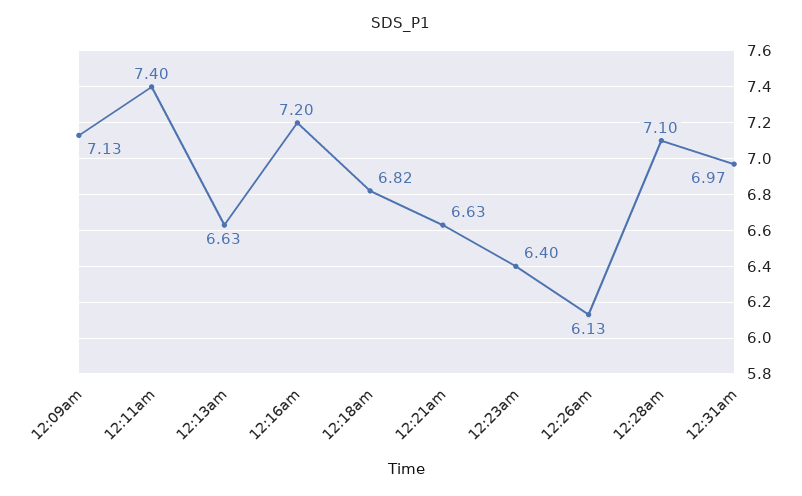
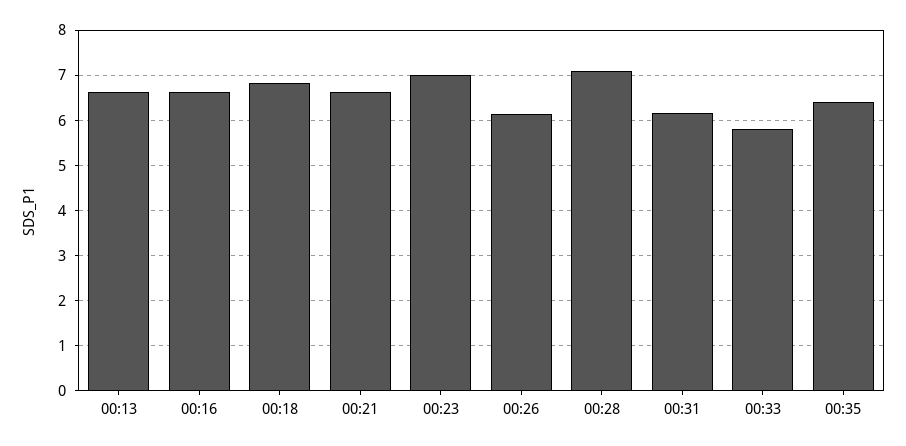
12:09am: 7.13 -> none
12:11am: 7.4 -> none
12:16am: 7.2 -> 6.6
12:23am: 6.4 -> 7
12:31am: 6.97 -> 6.2
00:33: none -> 5.8
00:35: none -> 6.4

